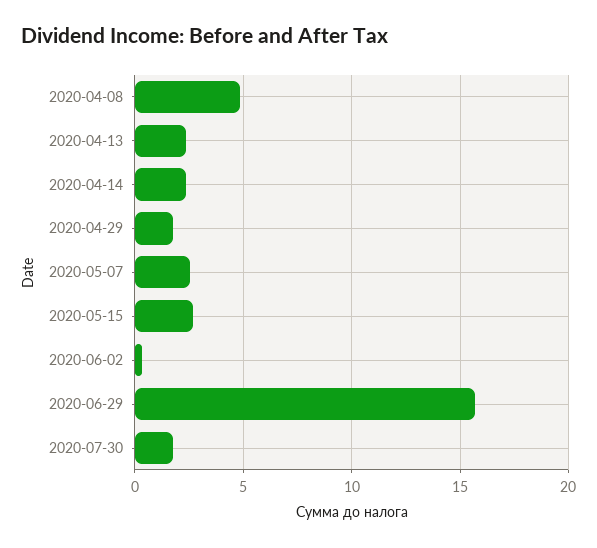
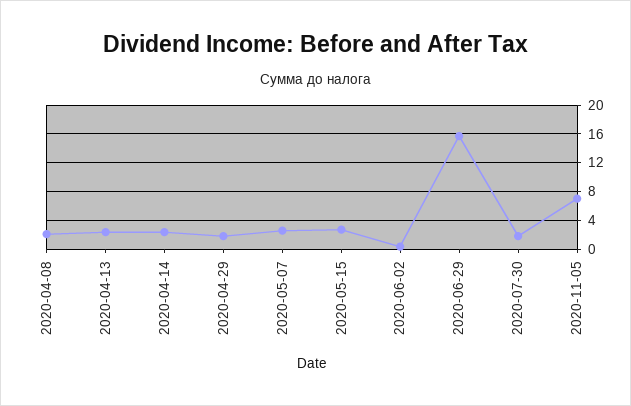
2020-04-08: 5 -> 2
2020-11-05: none -> 7

